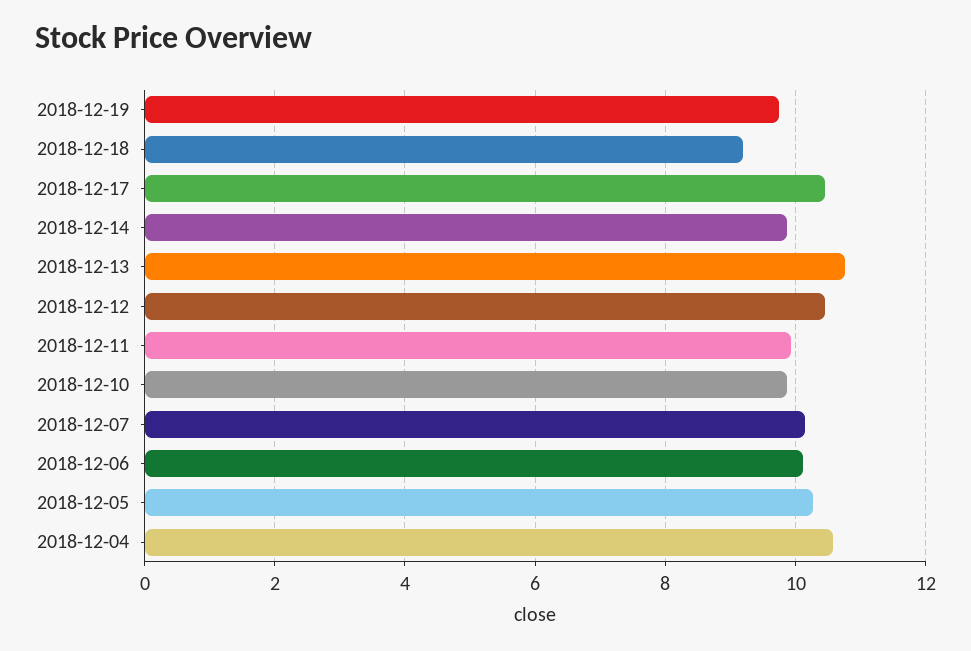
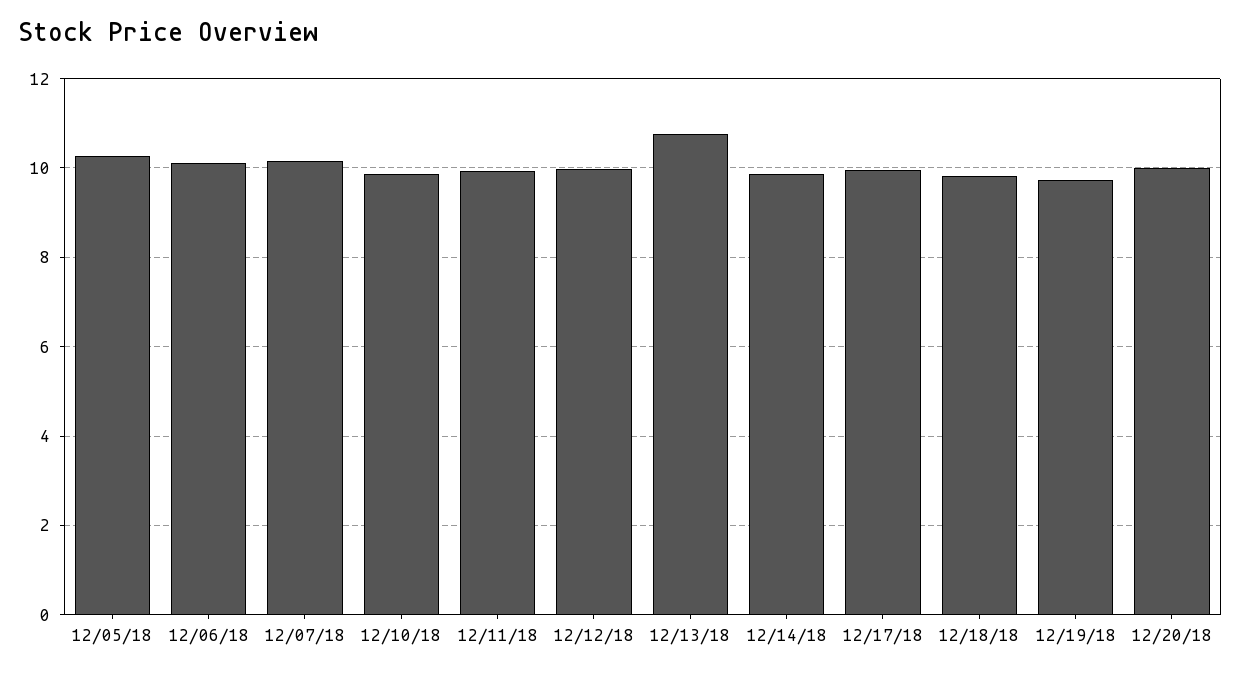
2018-12-18: 9.2 -> 9.8
2018-12-17: 10.4 -> 10
2018-12-12: 10.4 -> 10
2018-12-04: 10.6 -> none
12/20/18: none -> 10

